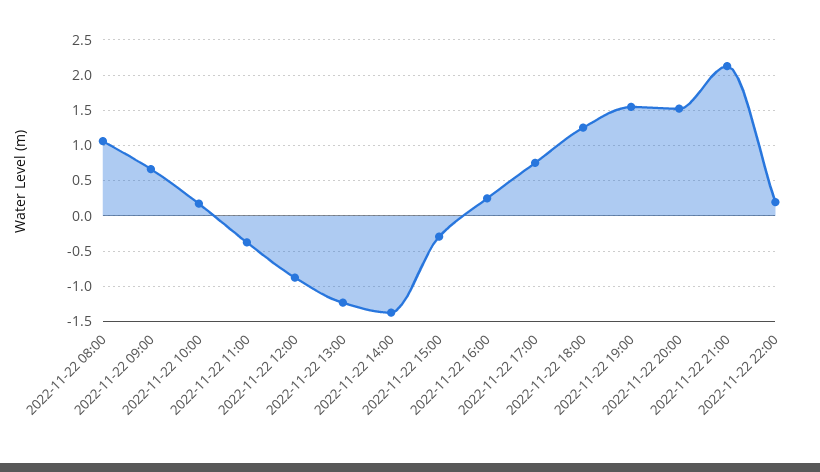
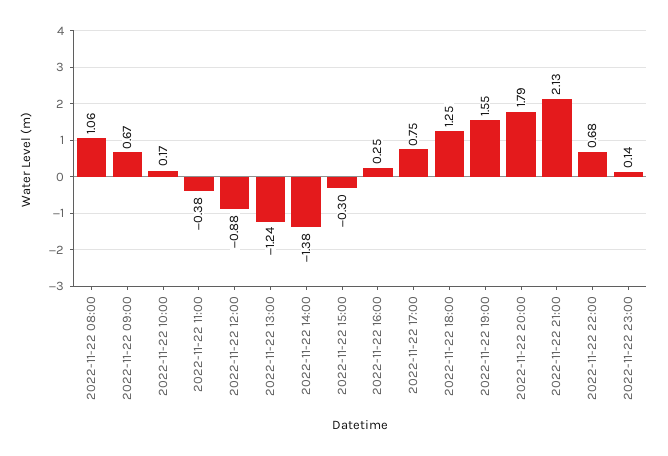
2022-11-22 20:00: 1.5 -> 1.79
2022-11-22 22:00: 0.2 -> 0.68
2022-11-22 23:00: none -> 0.14

